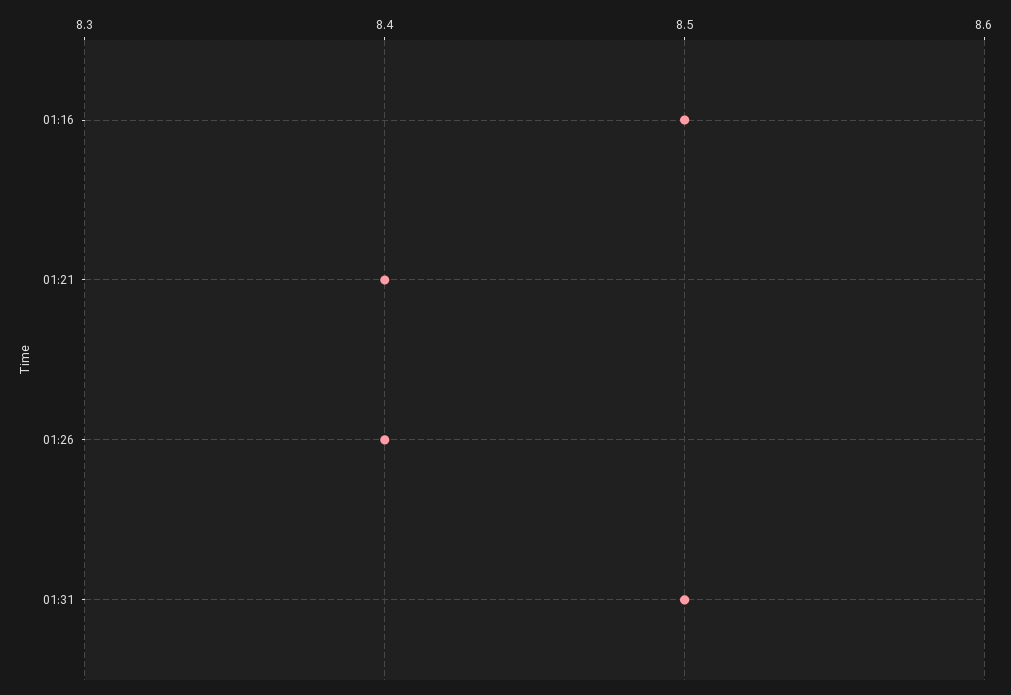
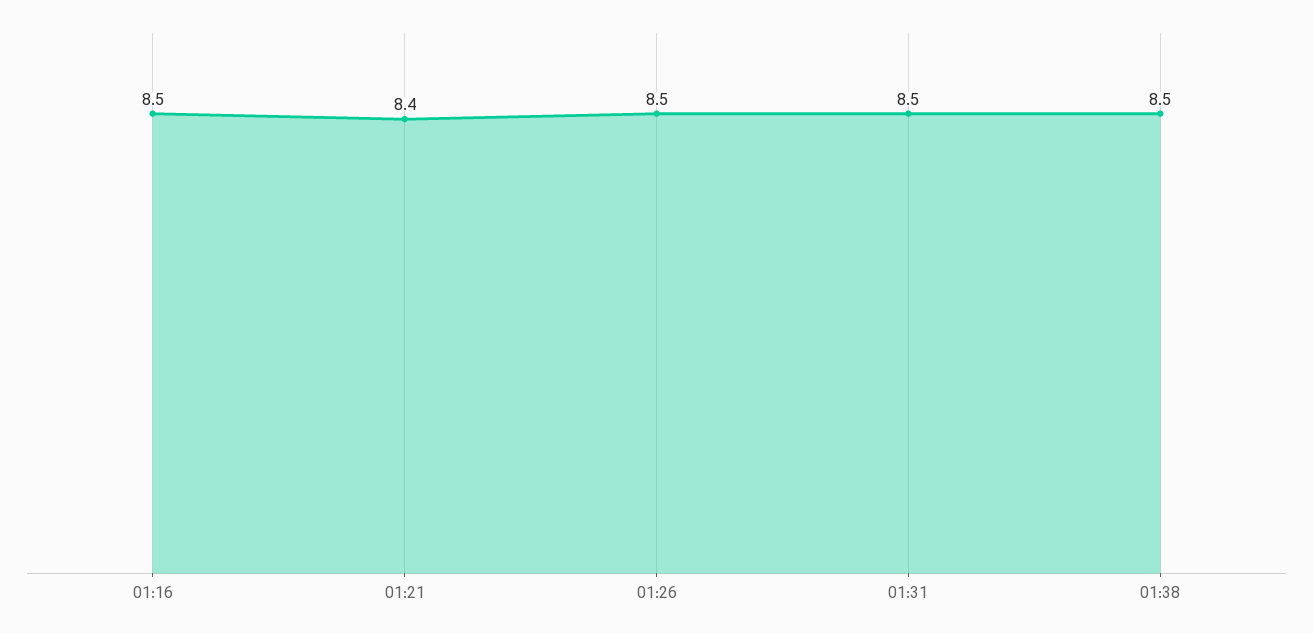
01:26: 8.4 -> 8.5
01:38: none -> 8.5

